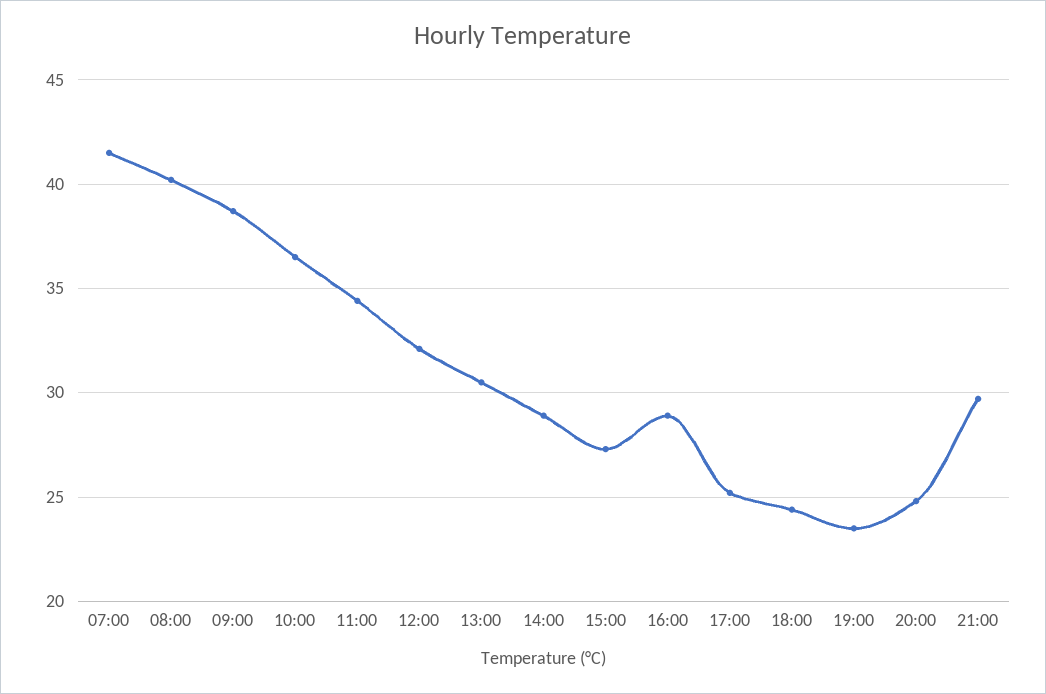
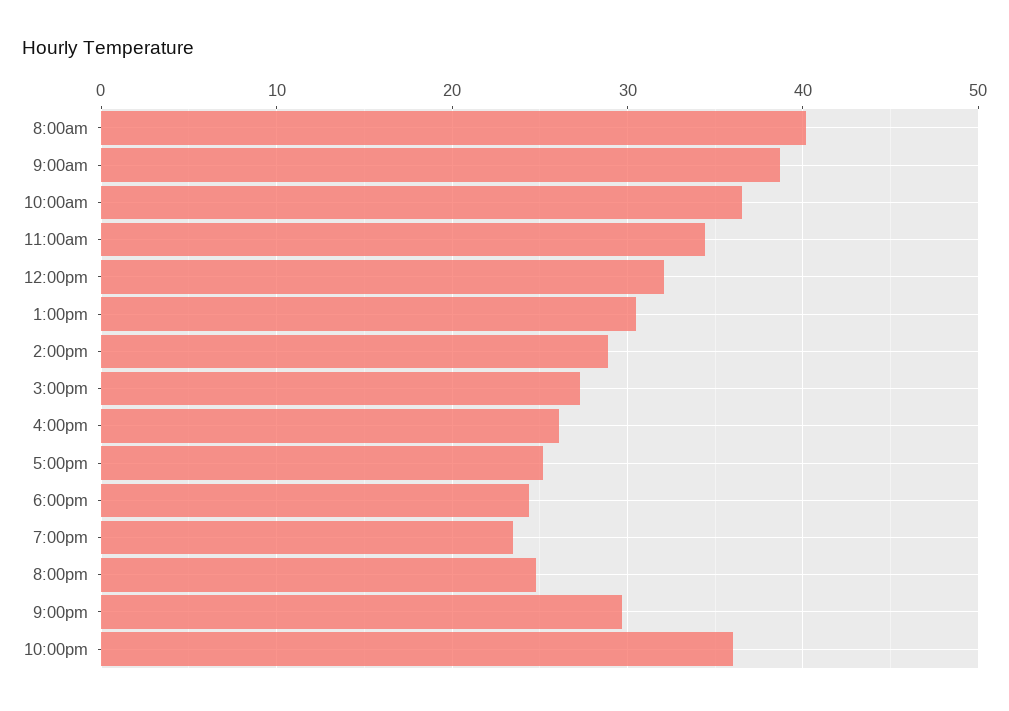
07:00: 41.5 -> none
16:00: 29 -> 26
10:00pm: none -> 36

